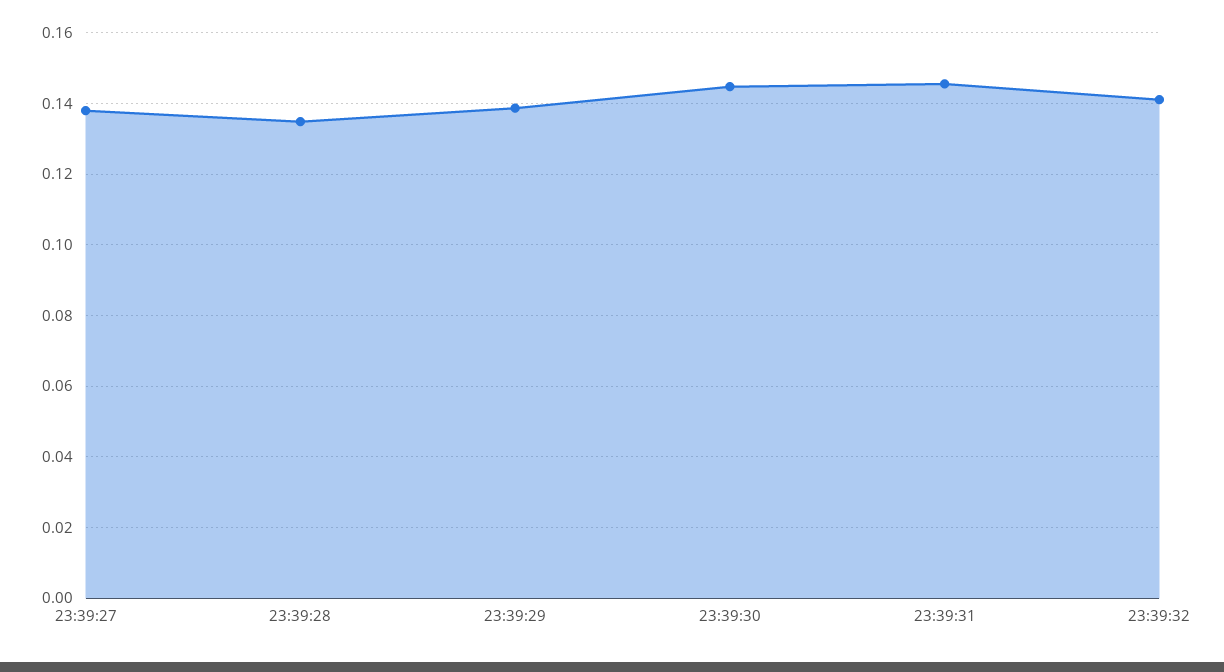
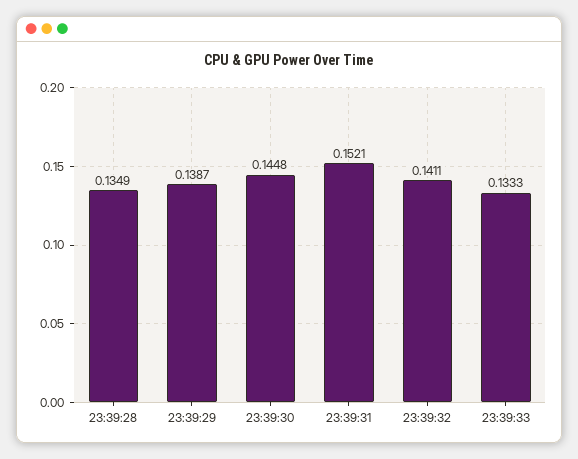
23:39:27: 0.138 -> none
23:39:31: 0.146 -> 0.1521
23:39:33: none -> 0.1333

